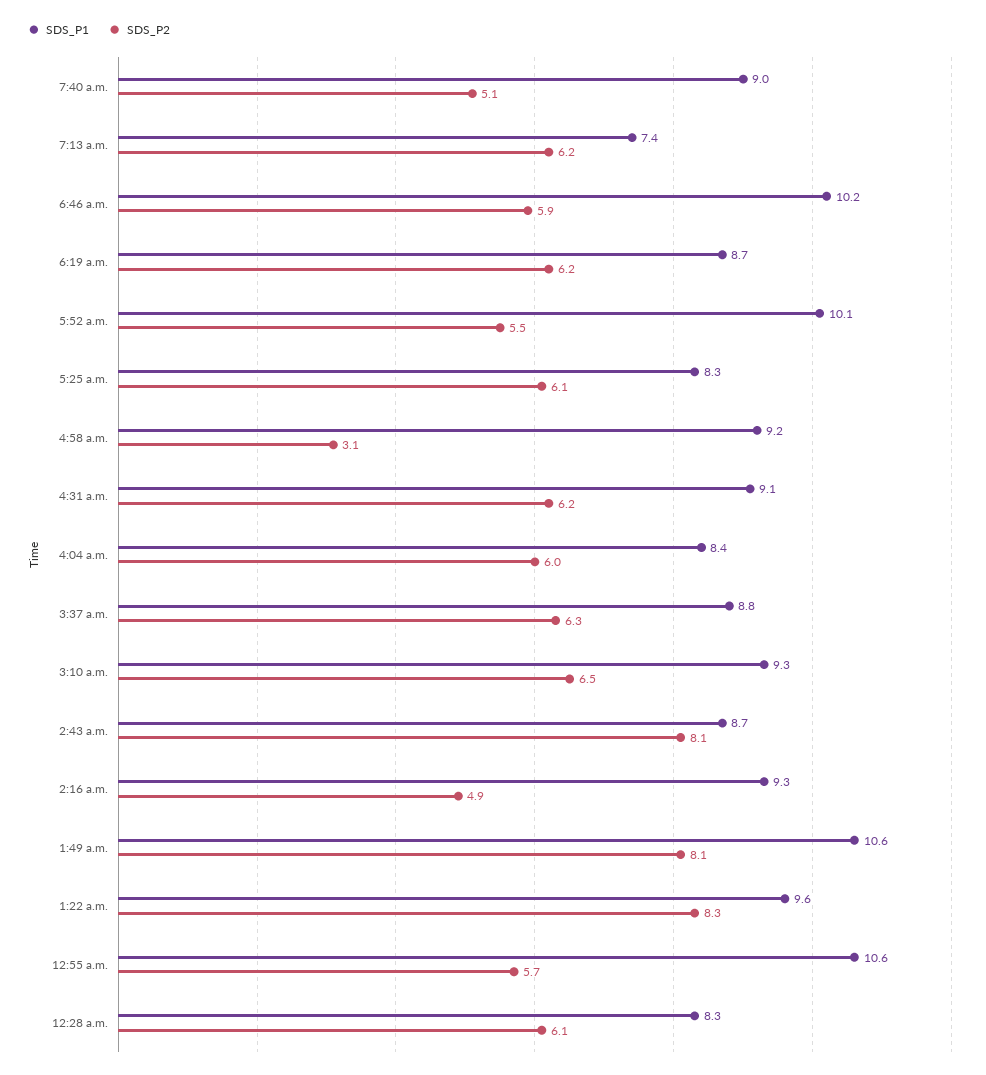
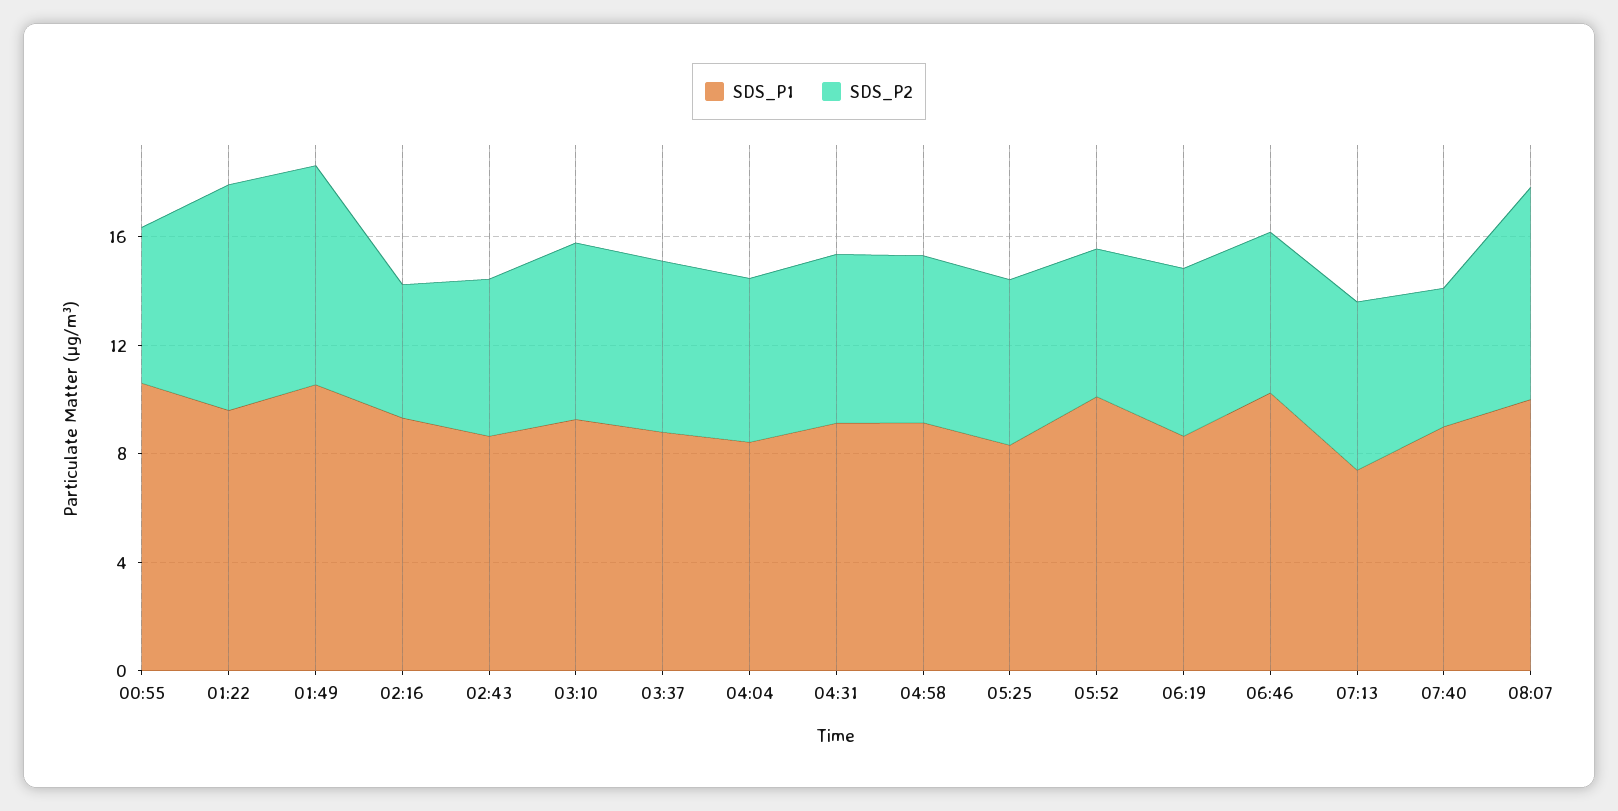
SDS_P2, 4:58 a.m.: 3.1 -> 6
SDS_P2, 2:43 a.m.: 8.1 -> 6
SDS_P1, 12:28 a.m.: 8.3 -> none
SDS_P2, 12:28 a.m.: 6.1 -> none
SDS_P1, 08:07: none -> 10
SDS_P2, 08:07: none -> 8

